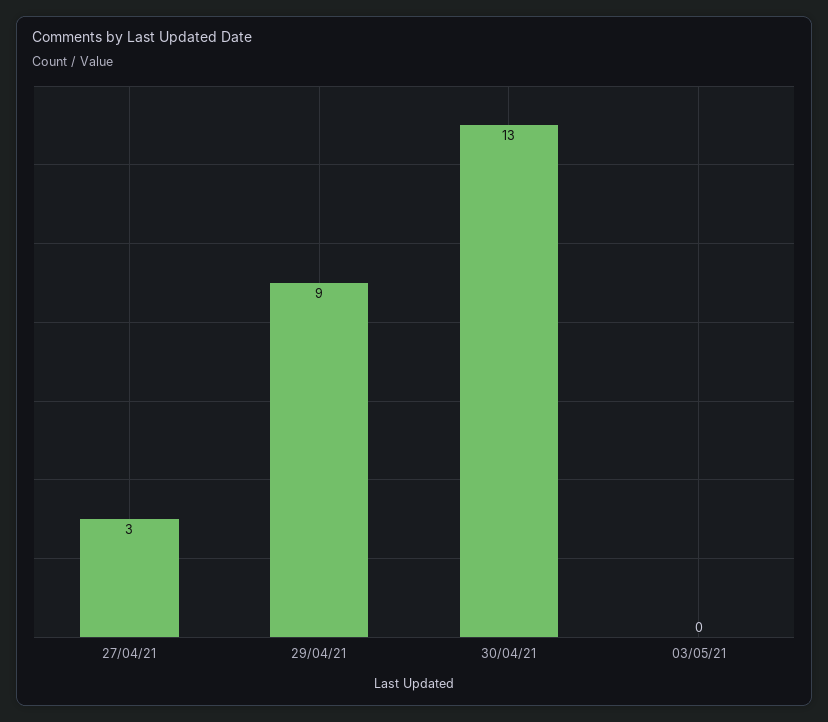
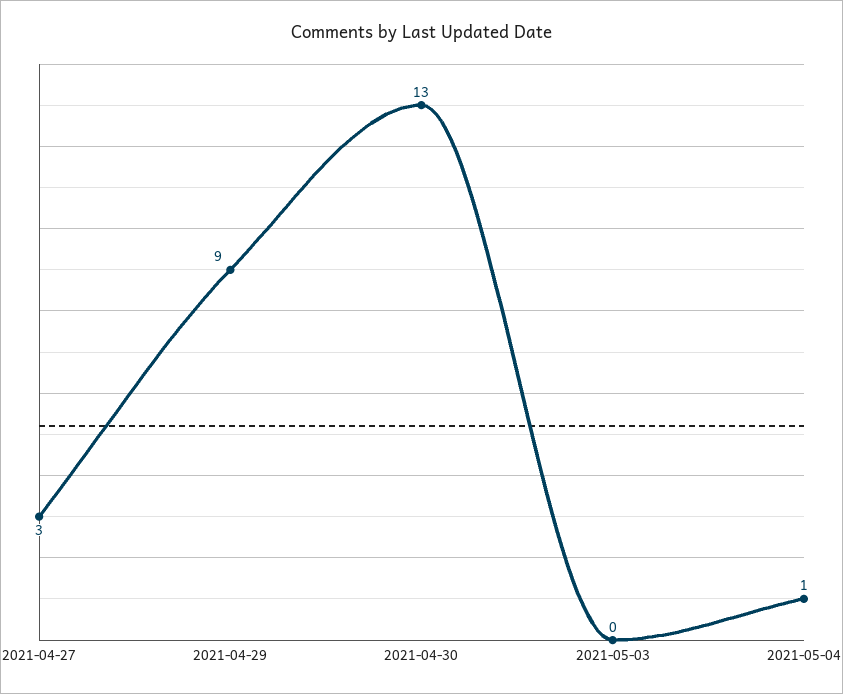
2021-05-04: none -> 1

